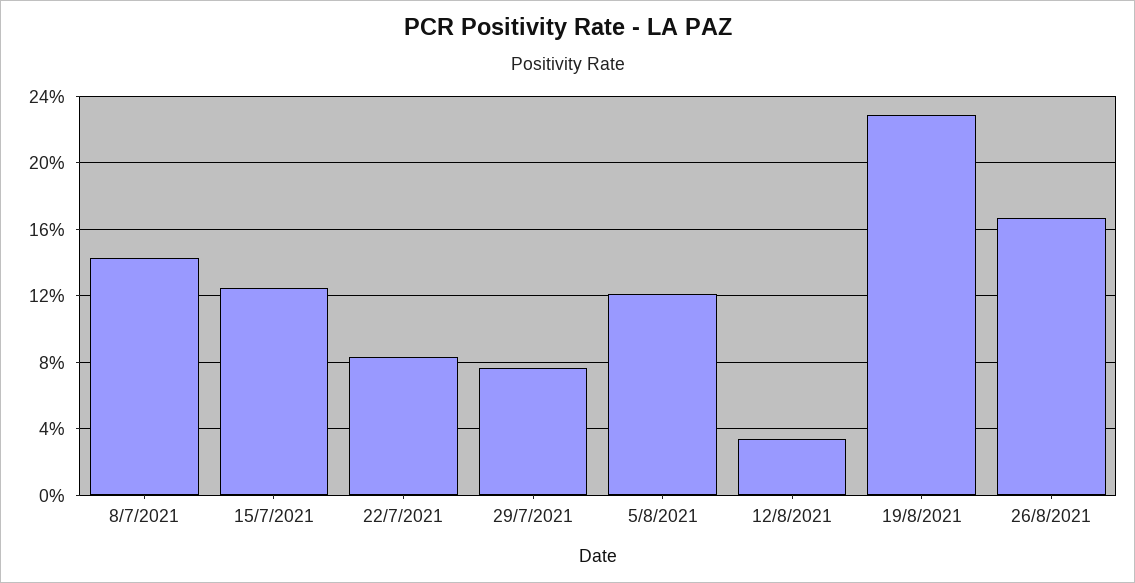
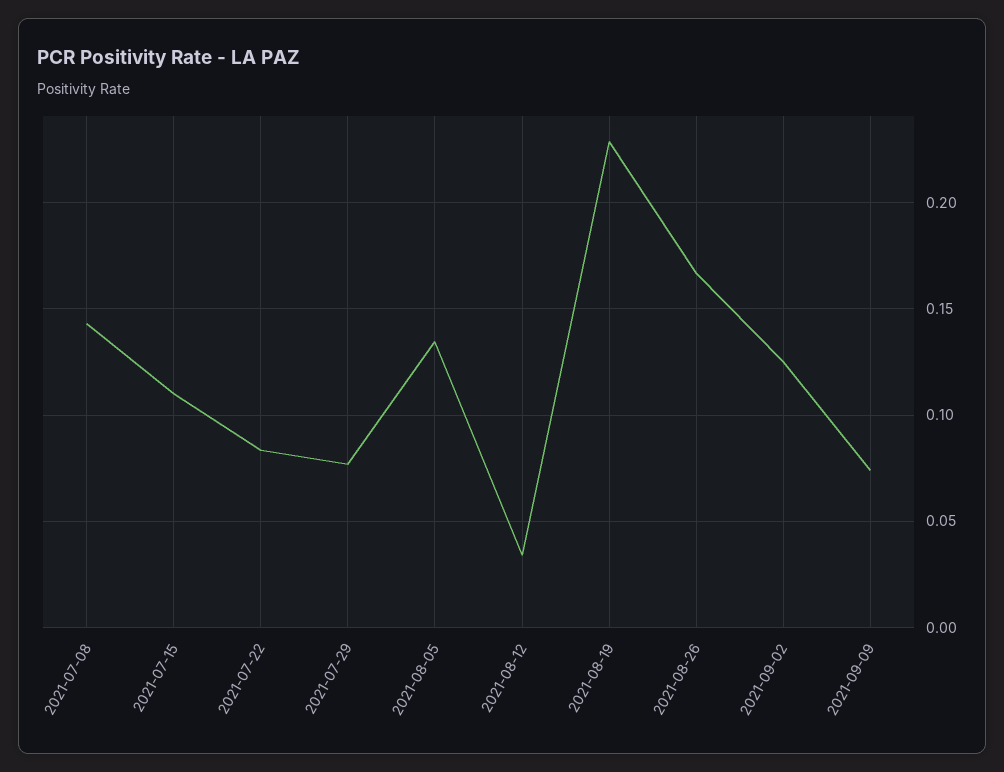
15/7/2021: 0.125 -> 0.11
5/8/2021: 0.12 -> 0.135
2021-09-02: none -> 0.125
2021-09-09: none -> 0.075

